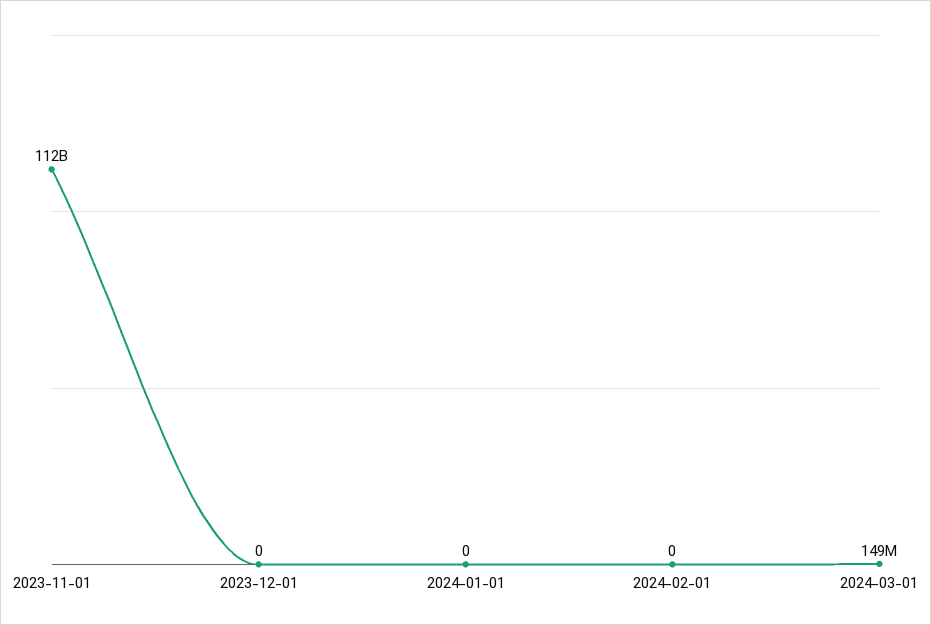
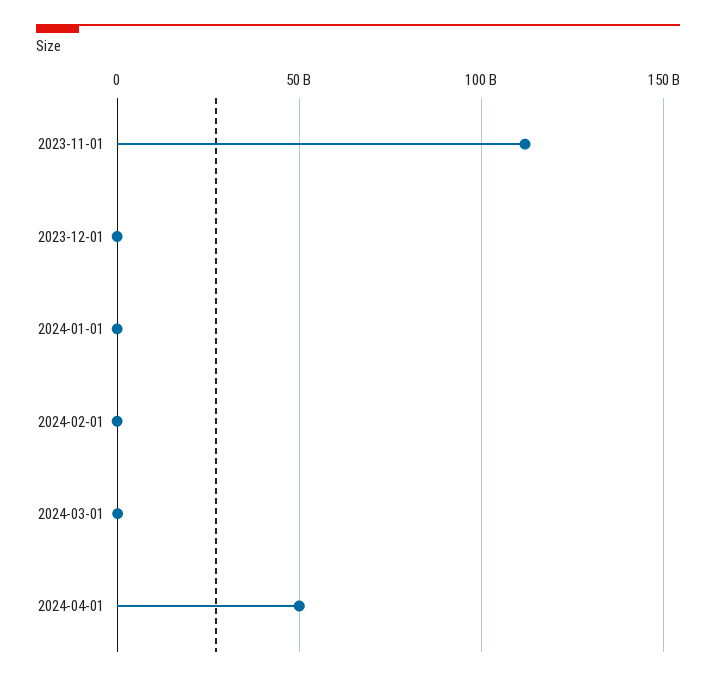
2024-04-01: none -> 50000000000

